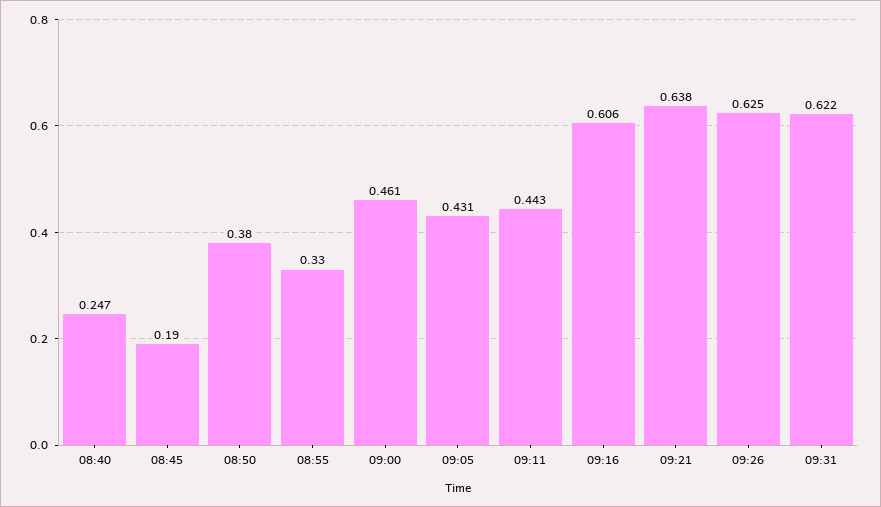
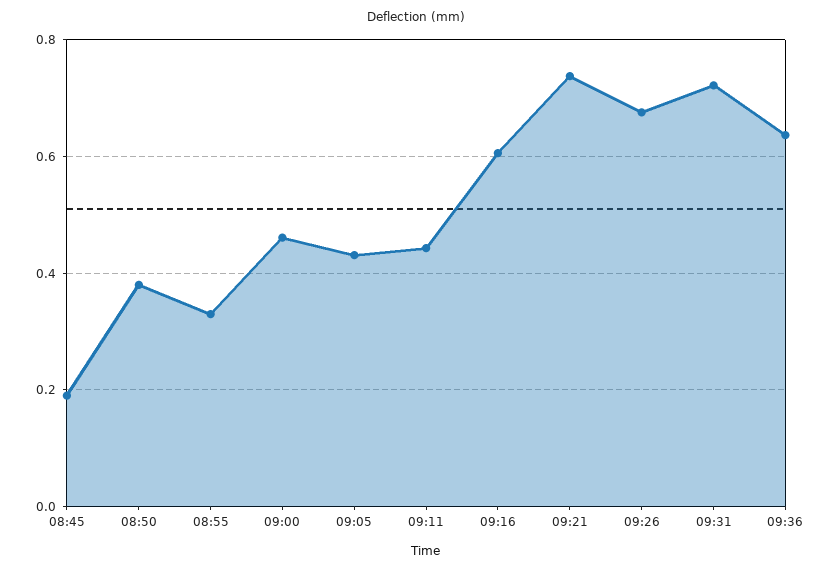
08:40: 0.247 -> none
09:21: 0.638 -> 0.74
09:26: 0.625 -> 0.68
09:31: 0.622 -> 0.72
09:36: none -> 0.64

